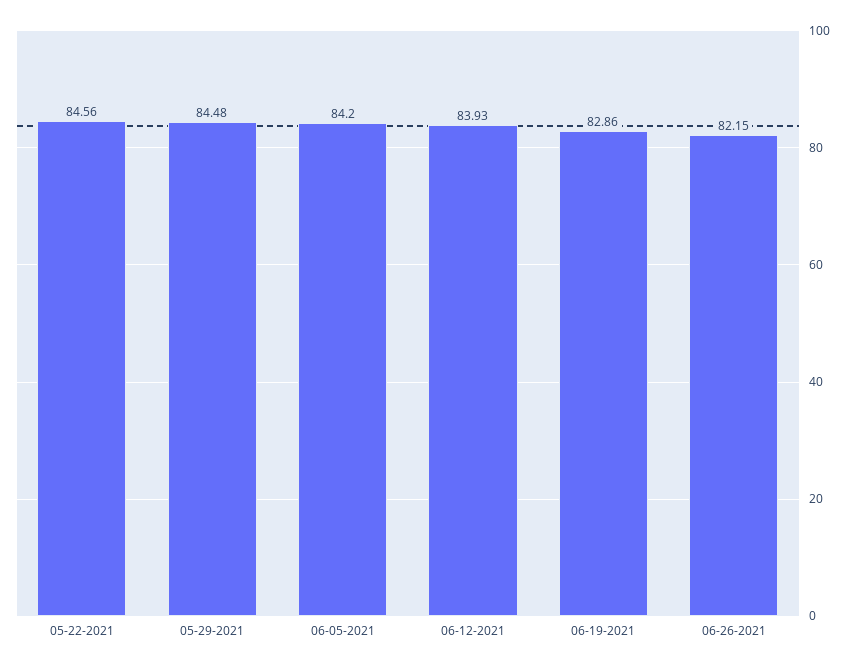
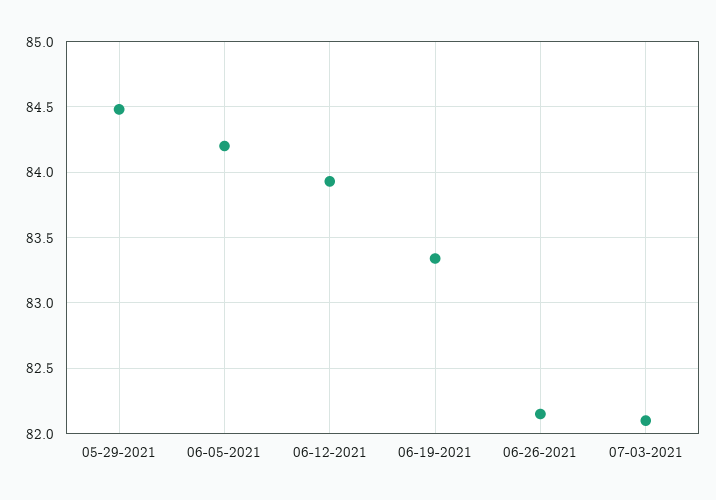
05-22-2021: 84.56 -> none
06-19-2021: 82.86 -> 83.35
07-03-2021: none -> 82.1

